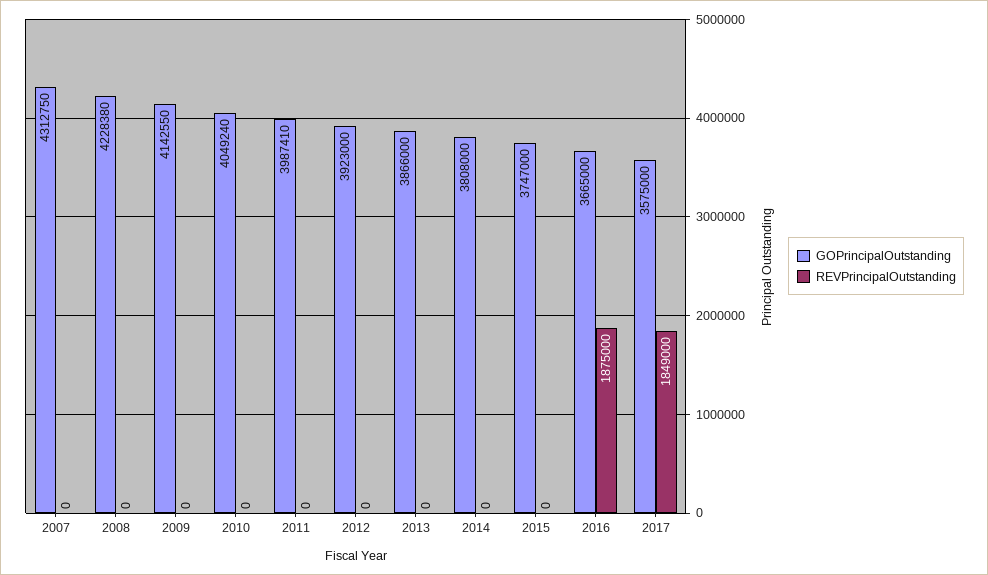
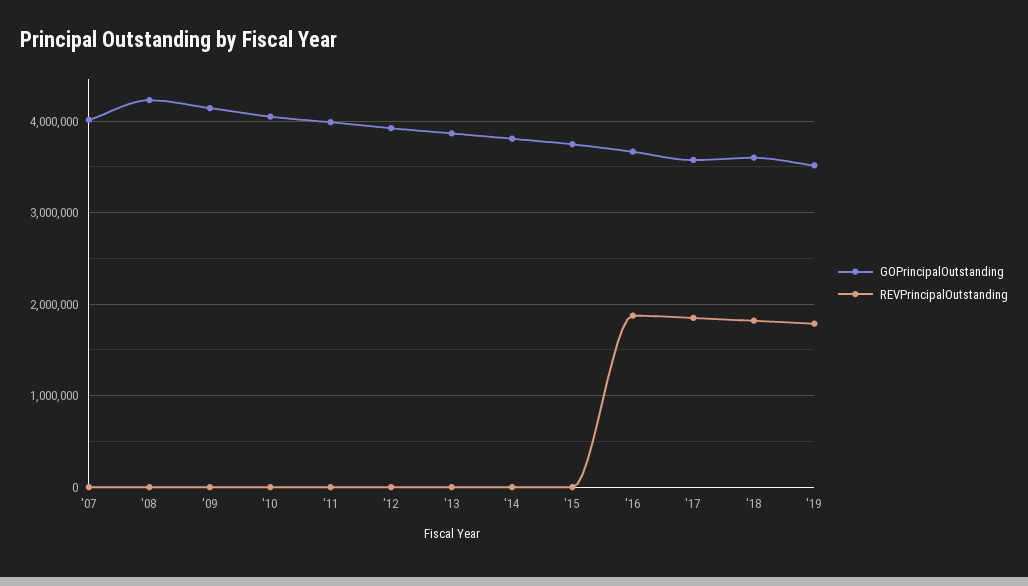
GOPrincipalOutstanding, 2007: 4312750 -> 4000000
GOPrincipalOutstanding, '18: none -> 3600000
REVPrincipalOutstanding, '18: none -> 1800000
GOPrincipalOutstanding, '19: none -> 3500000
REVPrincipalOutstanding, '19: none -> 1800000

